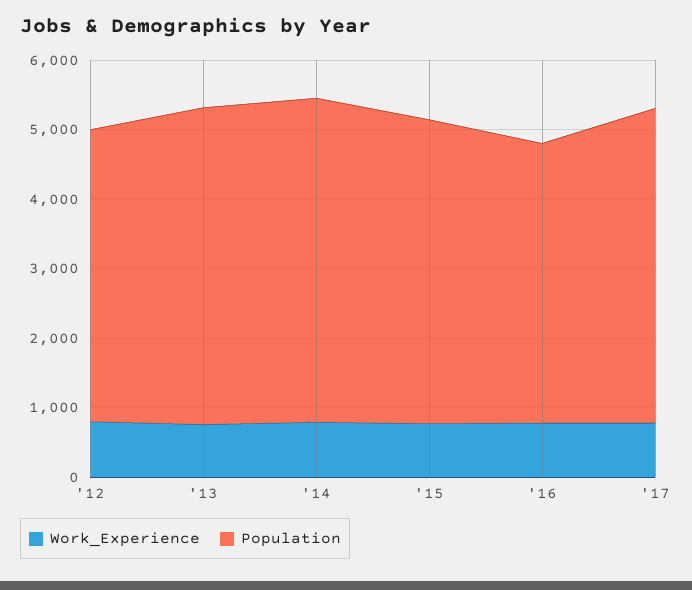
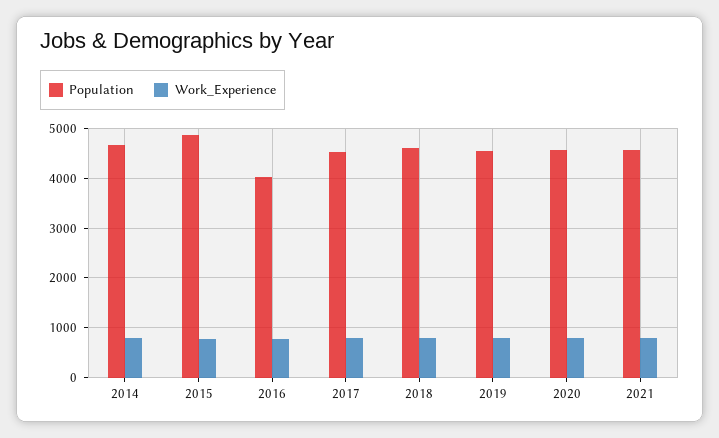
Work_Experience, '12: 800 -> none
Population, '12: 4200 -> none
Work_Experience, '13: 800 -> none
Population, '13: 4600 -> none
Population, '15: 4400 -> 4800
Population, 2018: none -> 4600
Work_Experience, 2018: none -> 800
Population, 2019: none -> 4600
Work_Experience, 2019: none -> 800
Population, 2020: none -> 4600
Work_Experience, 2020: none -> 800
Population, 2021: none -> 4600
Work_Experience, 2021: none -> 800

